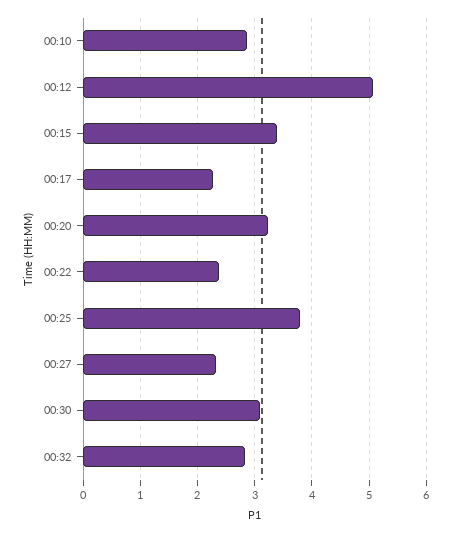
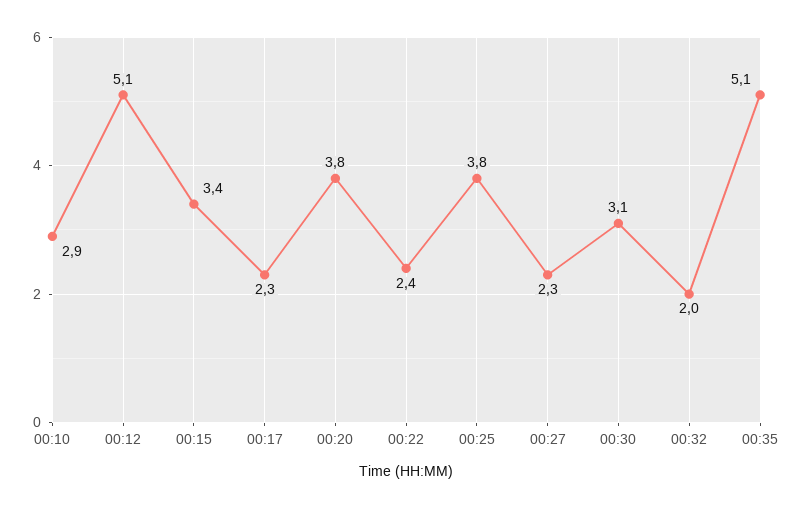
00:20: 3.2 -> 3.8
00:32: 2.8 -> 2
00:35: none -> 5.1

